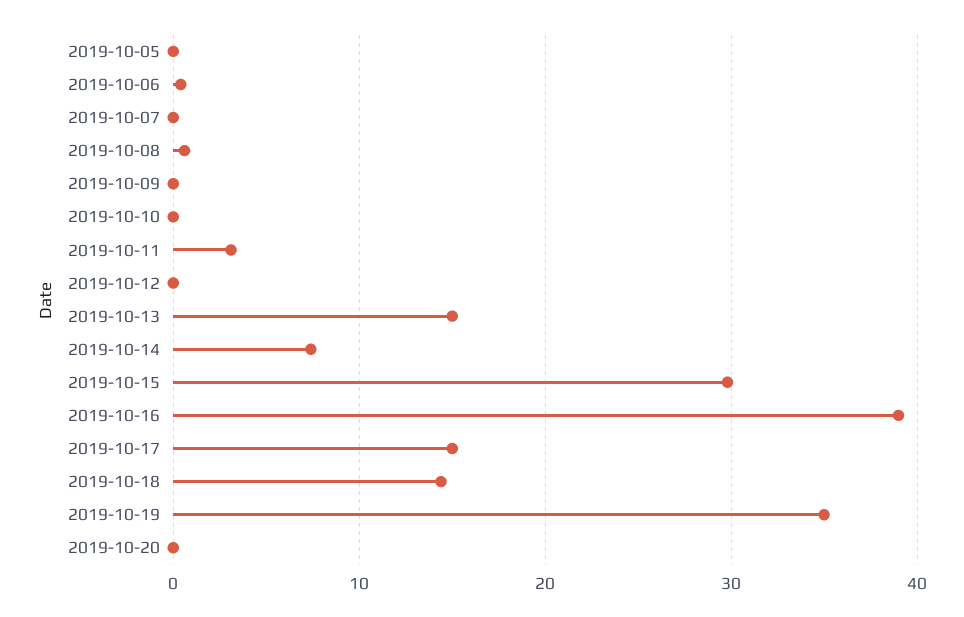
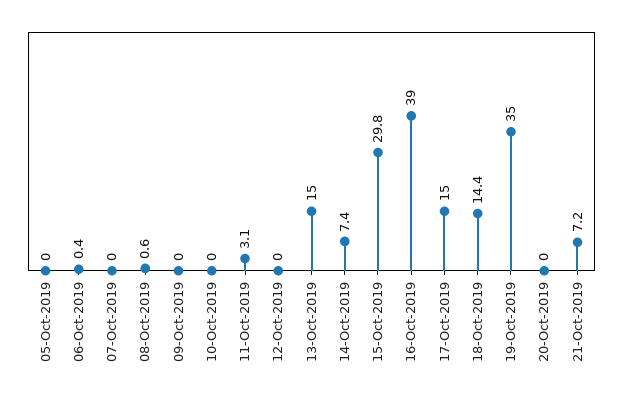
21-Oct-2019: none -> 7.2

